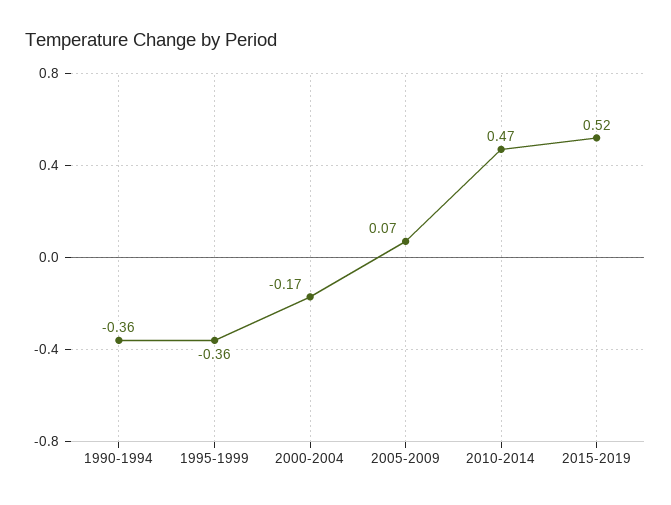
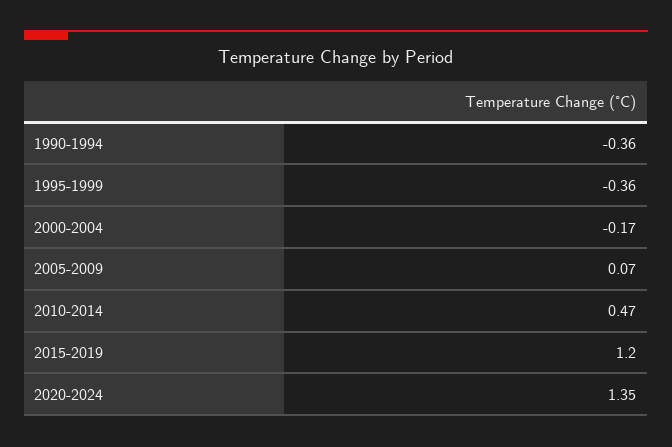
2015-2019: 0.52 -> 1.2
2020-2024: none -> 1.35

